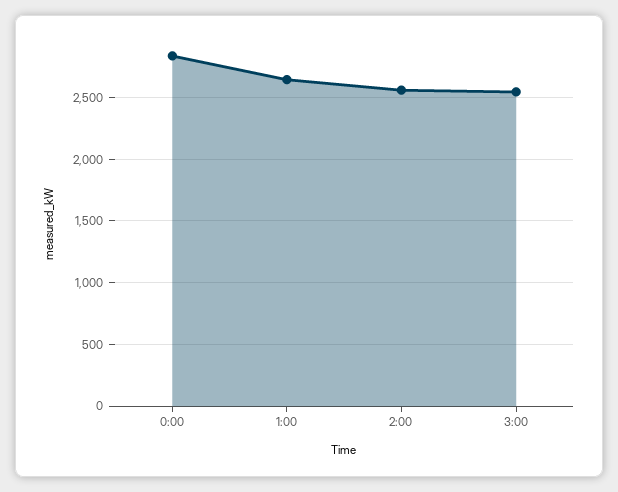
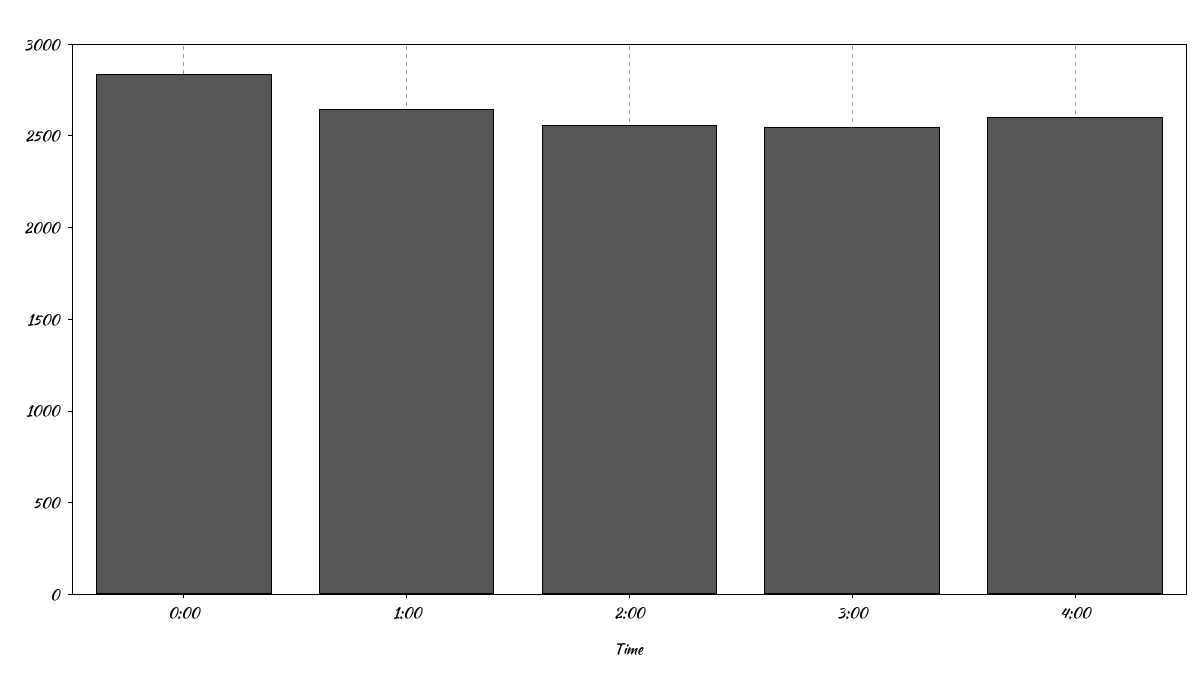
4:00: none -> 2600

